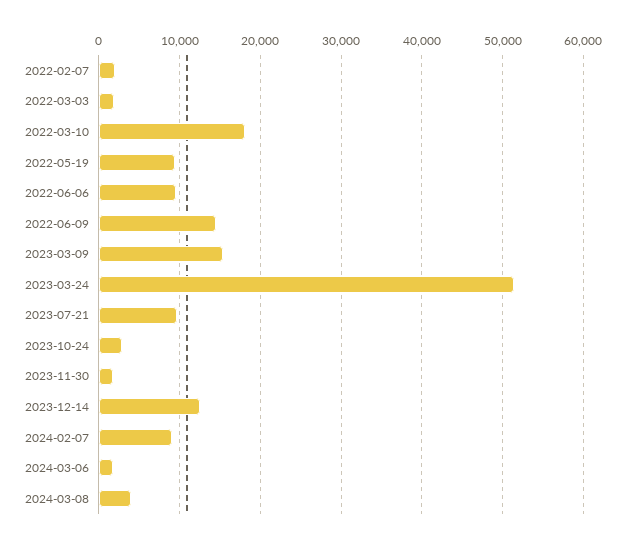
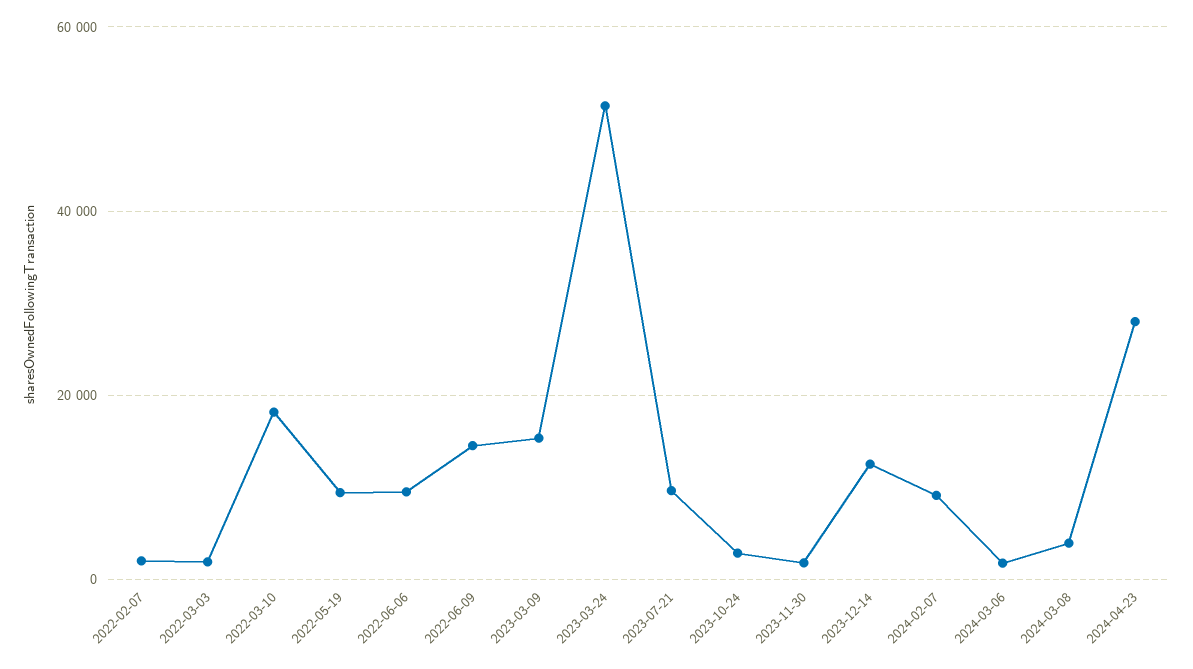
2024-04-23: none -> 28000

